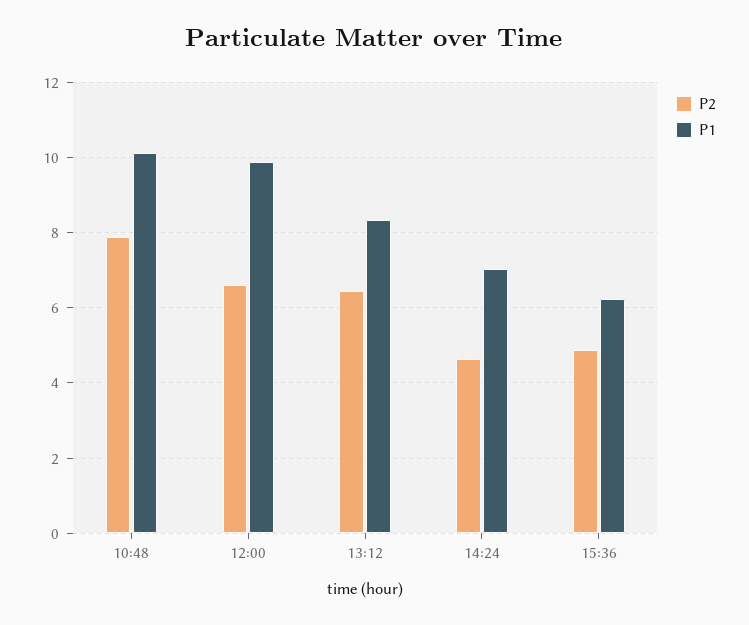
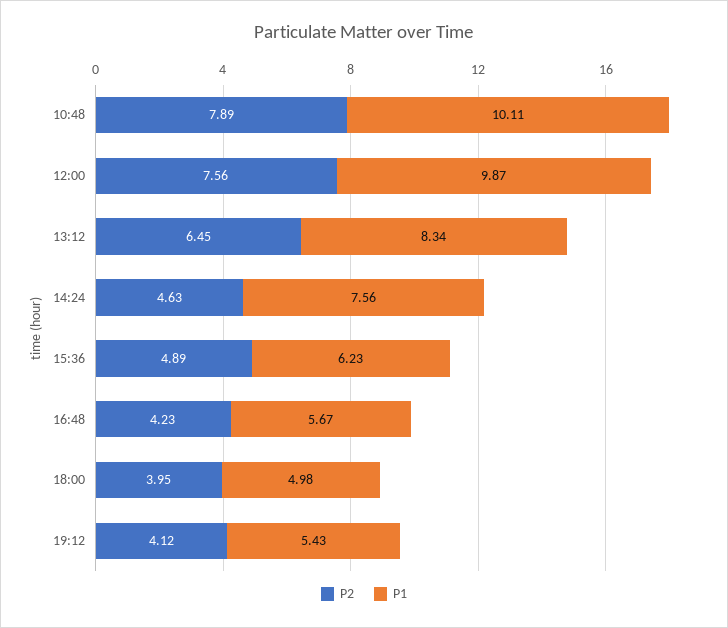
P2, 12:00: 6.6 -> 7.56
P1, 14:24: 7 -> 7.56
P2, 16:48: none -> 4.23
P1, 16:48: none -> 5.67
P2, 18:00: none -> 3.95
P1, 18:00: none -> 4.98
P2, 19:12: none -> 4.12
P1, 19:12: none -> 5.43

